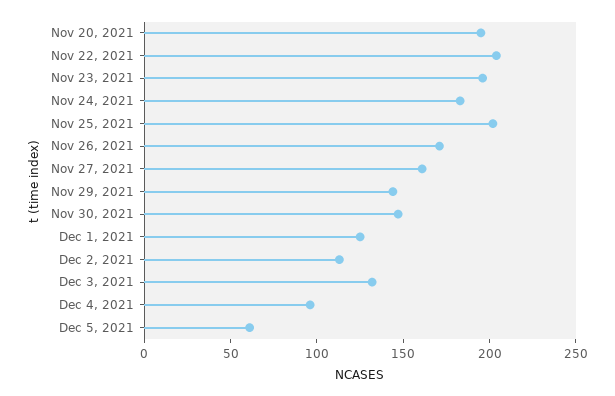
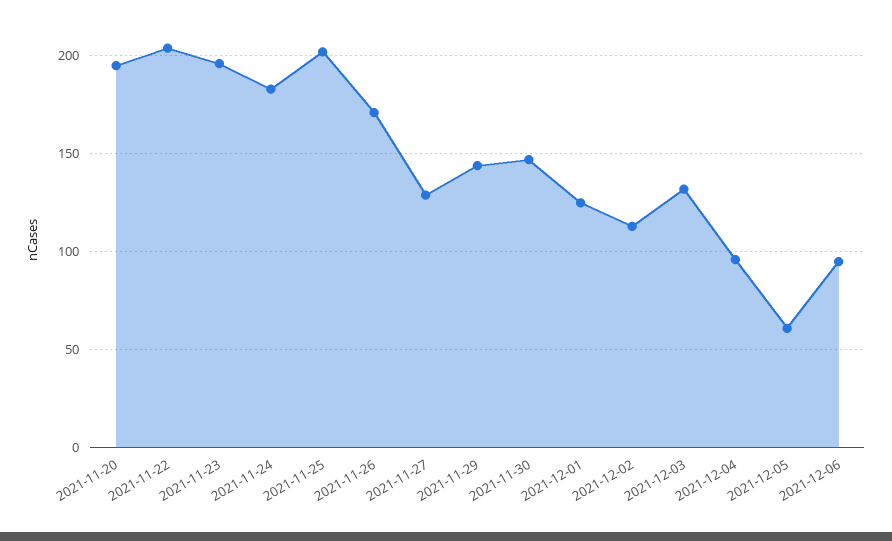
Nov 27, 2021: 160 -> 130
2021-12-06: none -> 95

